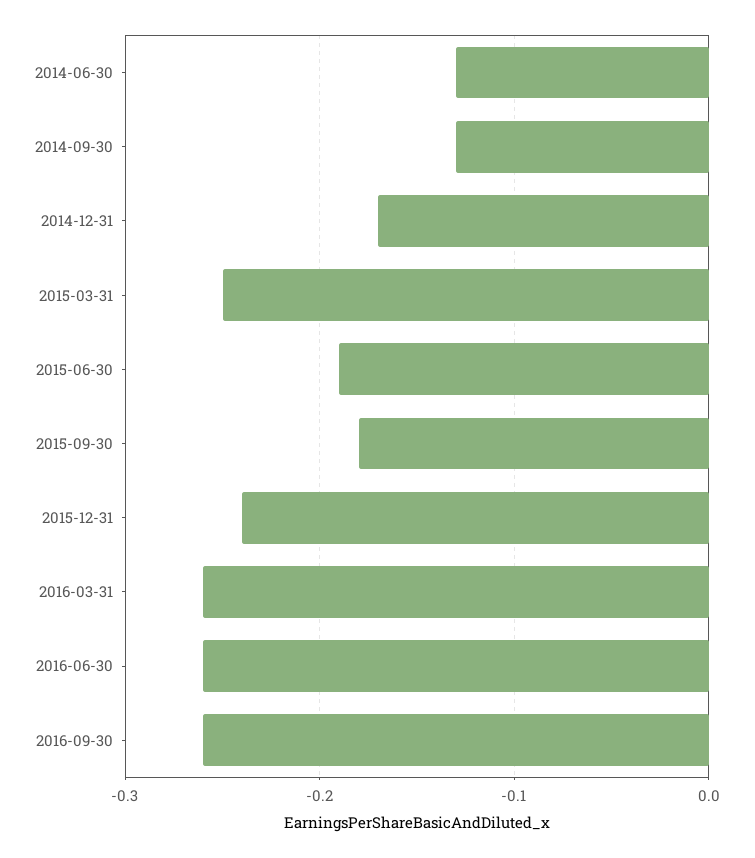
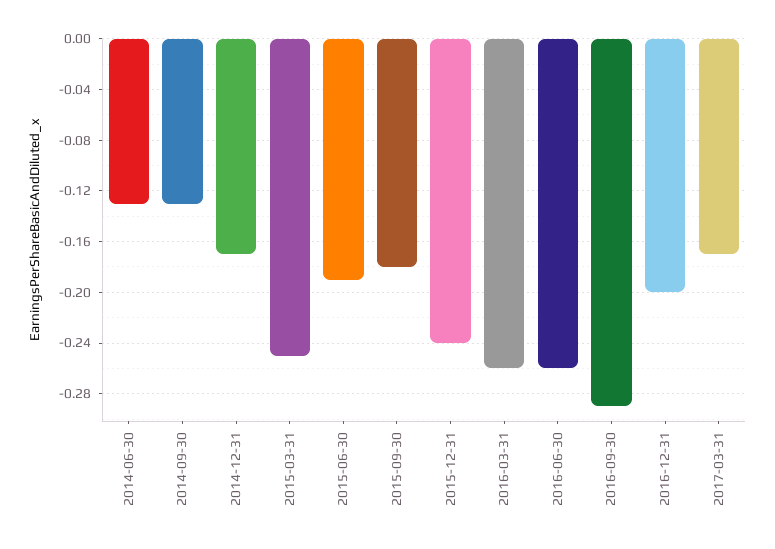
2016-09-30: -0.26 -> -0.29
2016-12-31: none -> -0.2
2017-03-31: none -> -0.17

